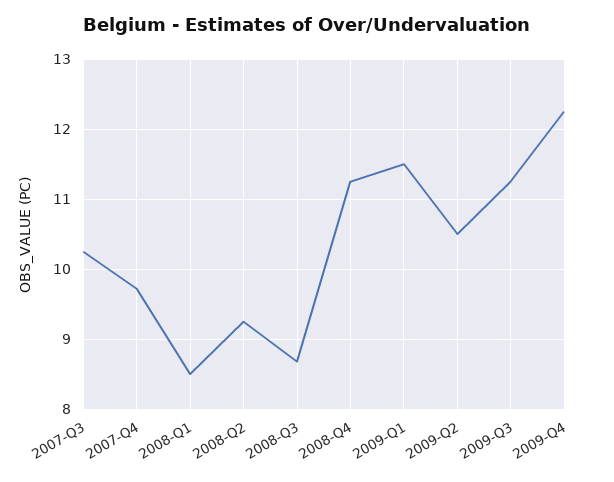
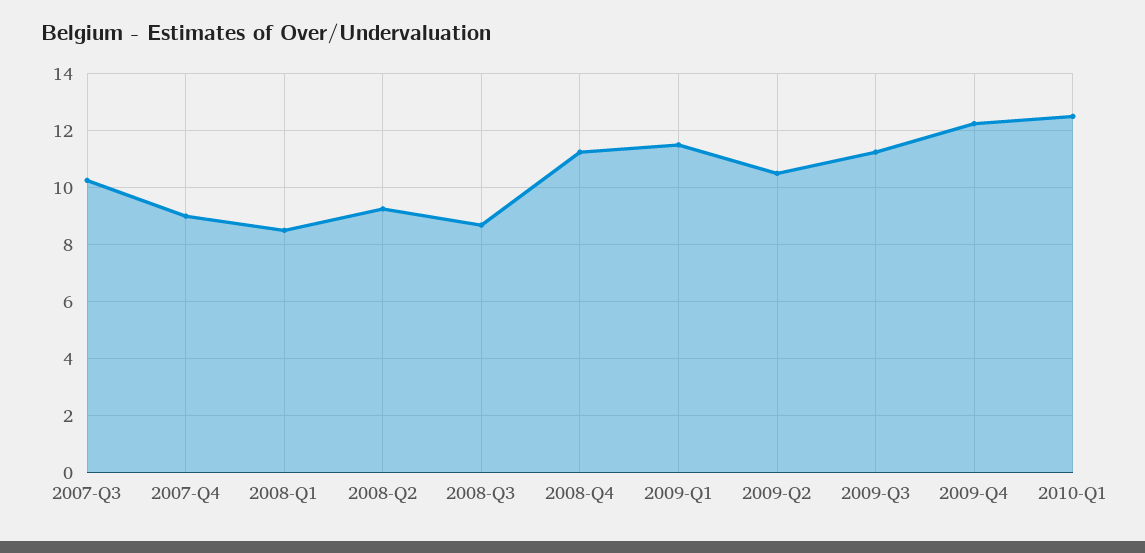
2007-Q4: 9.7 -> 9
2010-Q1: none -> 12.5

